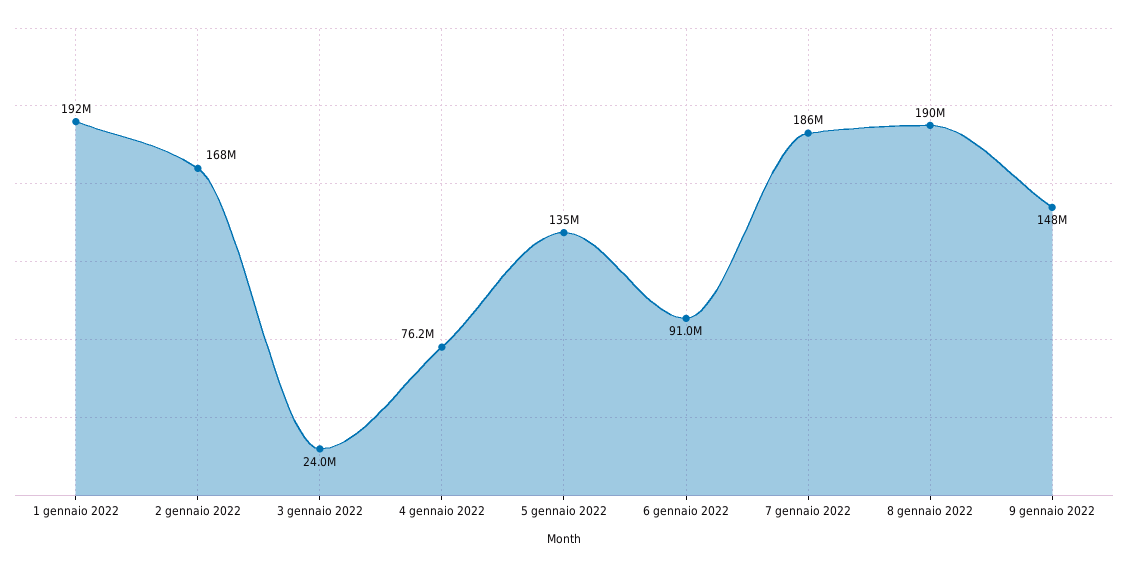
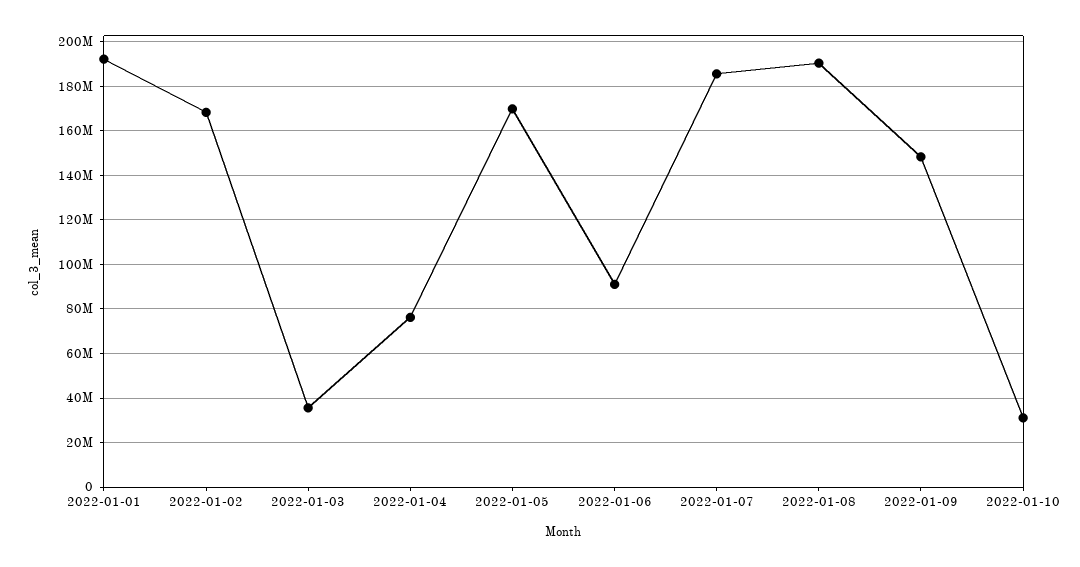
3 gennaio 2022: 24000000 -> 35000000
5 gennaio 2022: 135000000 -> 170000000
2022-01-10: none -> 30000000

